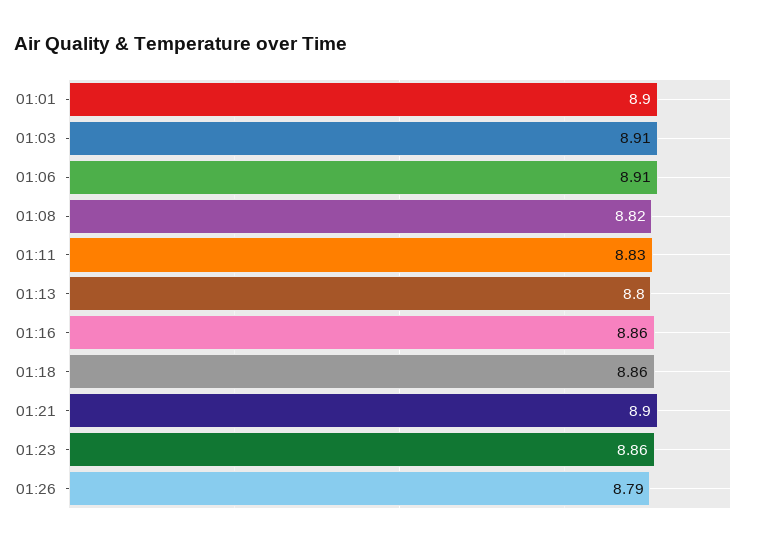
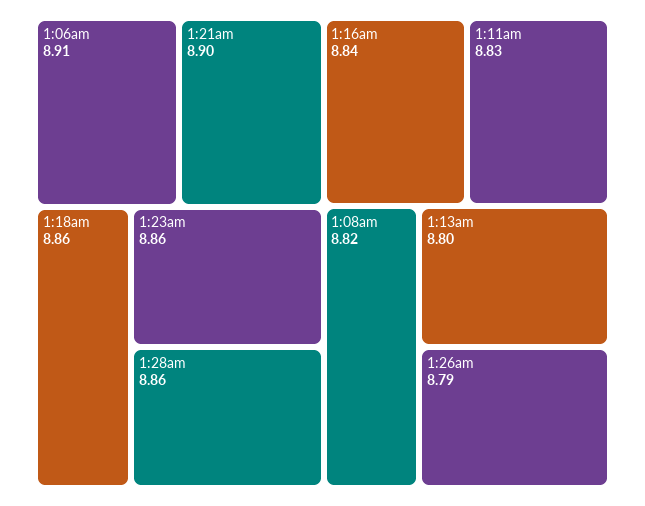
01:01: 8.9 -> none
01:03: 8.91 -> none
01:16: 8.86 -> 8.84
1:28am: none -> 8.86

